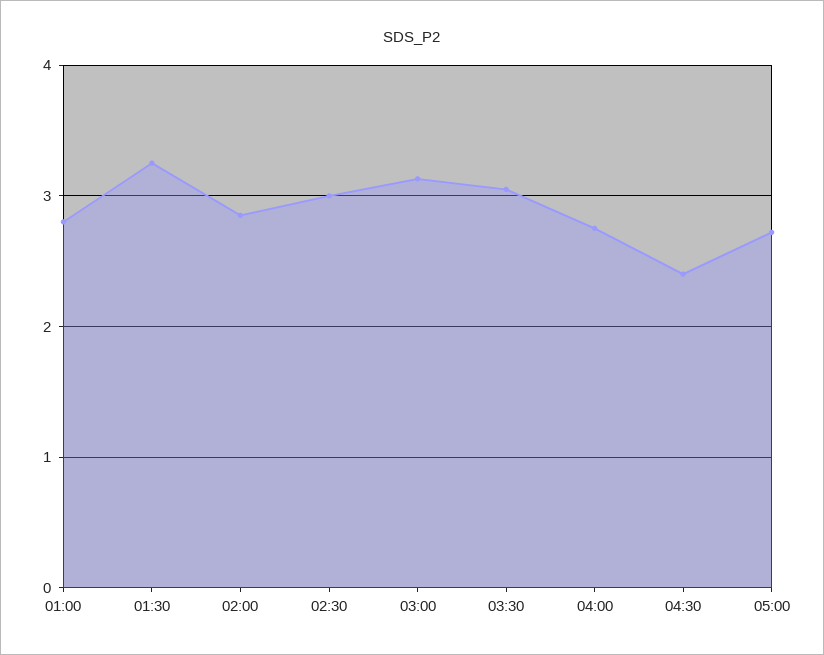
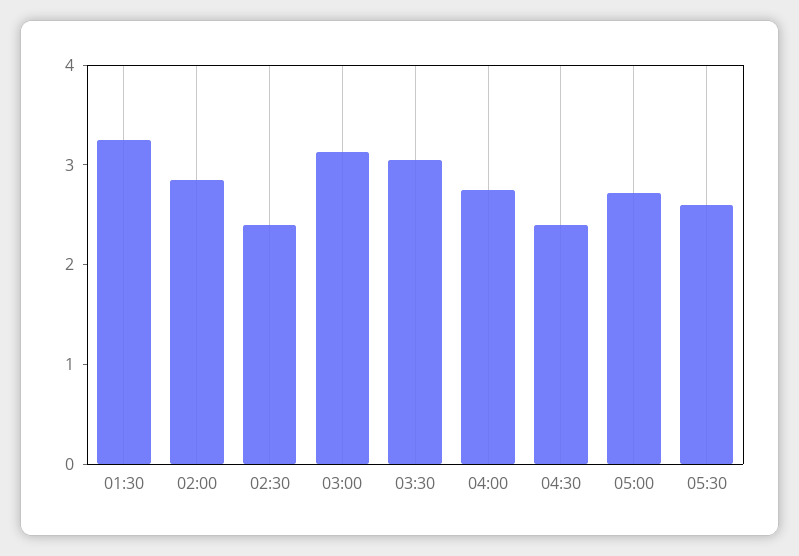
01:00: 2.8 -> none
02:30: 3 -> 2.4
05:30: none -> 2.6

